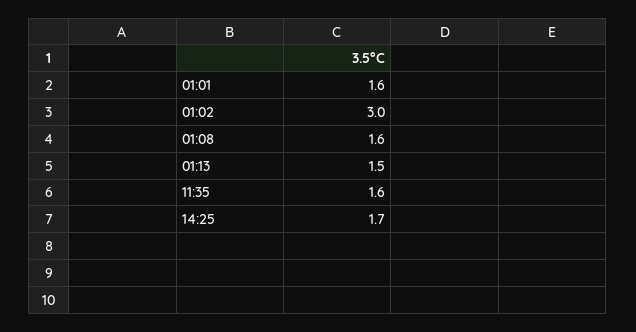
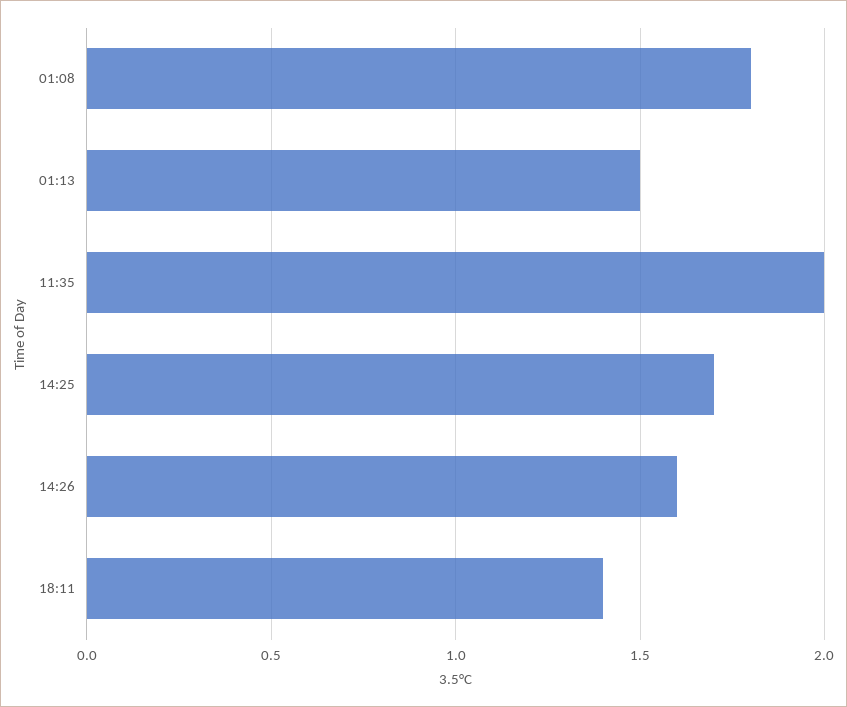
01:01: 1.6 -> none
01:02: 3 -> none
01:08: 1.6 -> 1.8
11:35: 1.6 -> 2
14:26: none -> 1.6
18:11: none -> 1.4

